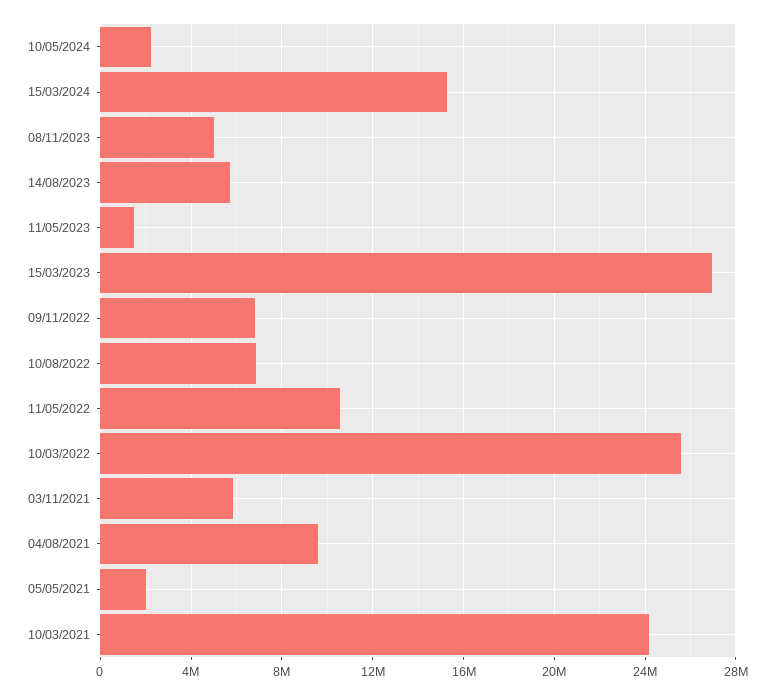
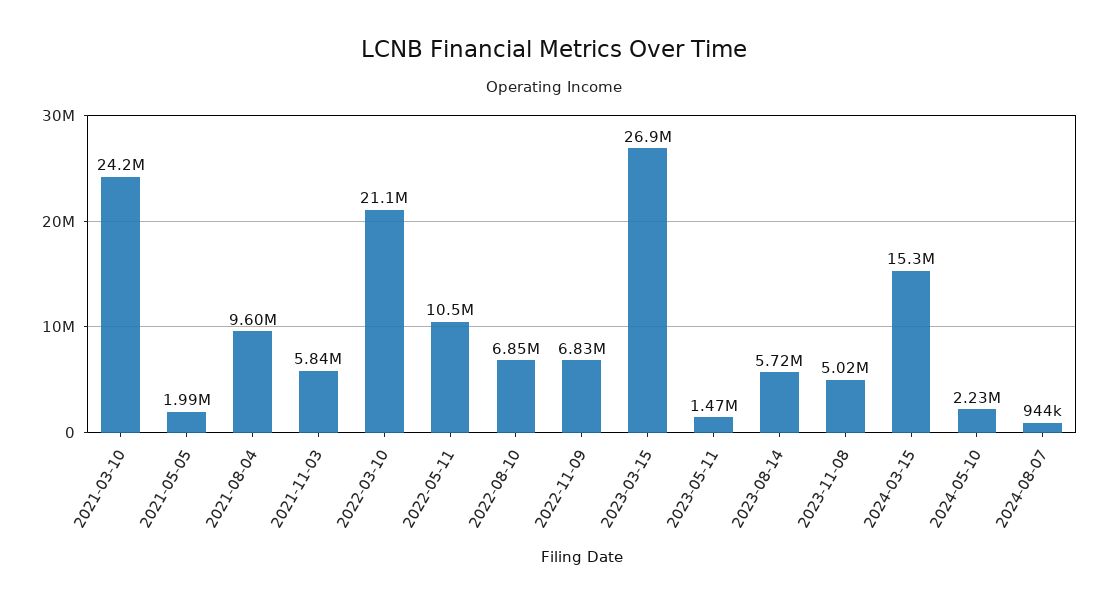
10/03/2022: 25500000 -> 21100000
2024-08-07: none -> 944000

